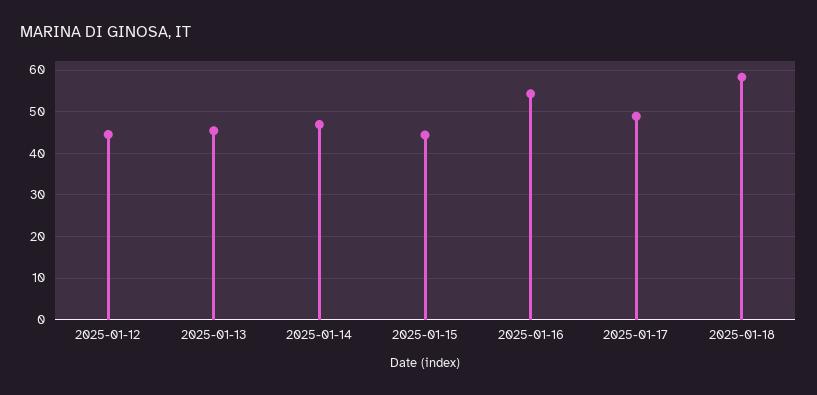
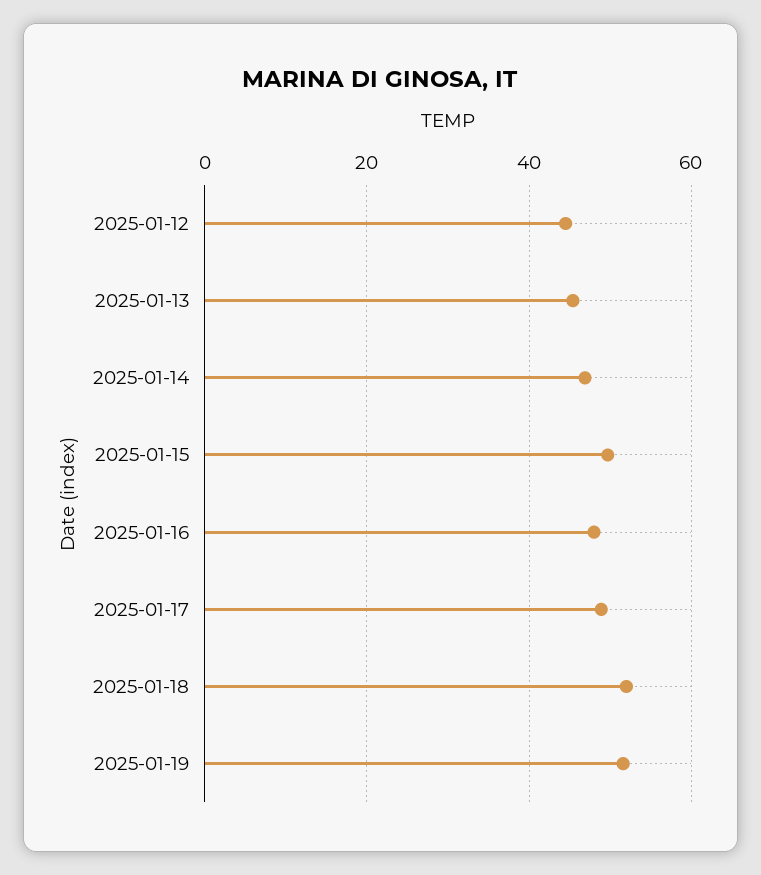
2025-01-15: 44 -> 50
2025-01-16: 54 -> 48
2025-01-18: 58 -> 52
2025-01-19: none -> 52

